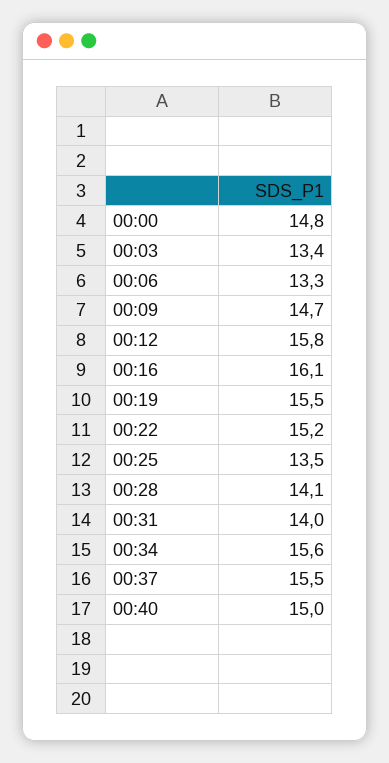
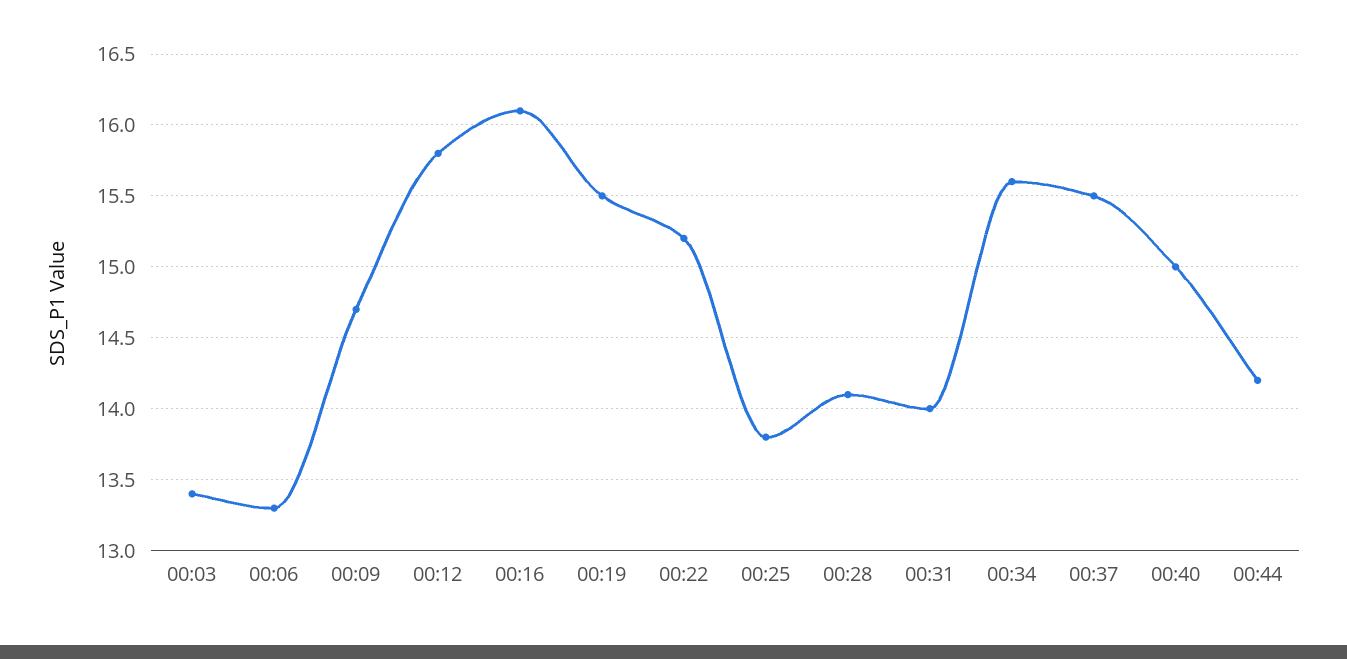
00:00: 14.8 -> none
00:25: 13.5 -> 13.8
00:44: none -> 14.2

